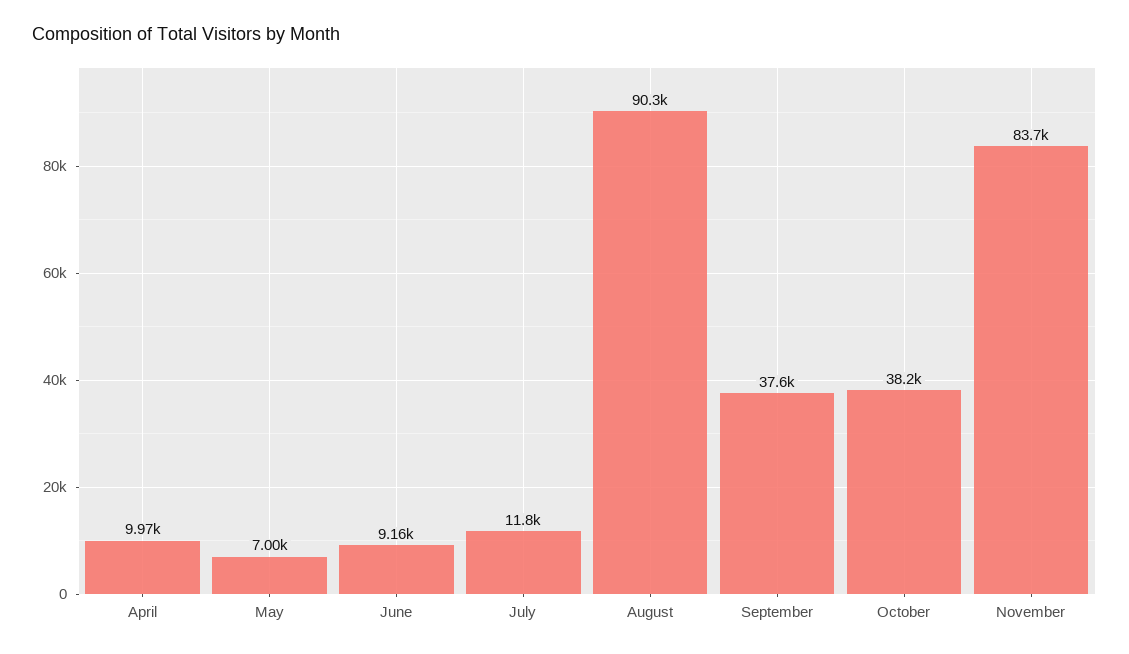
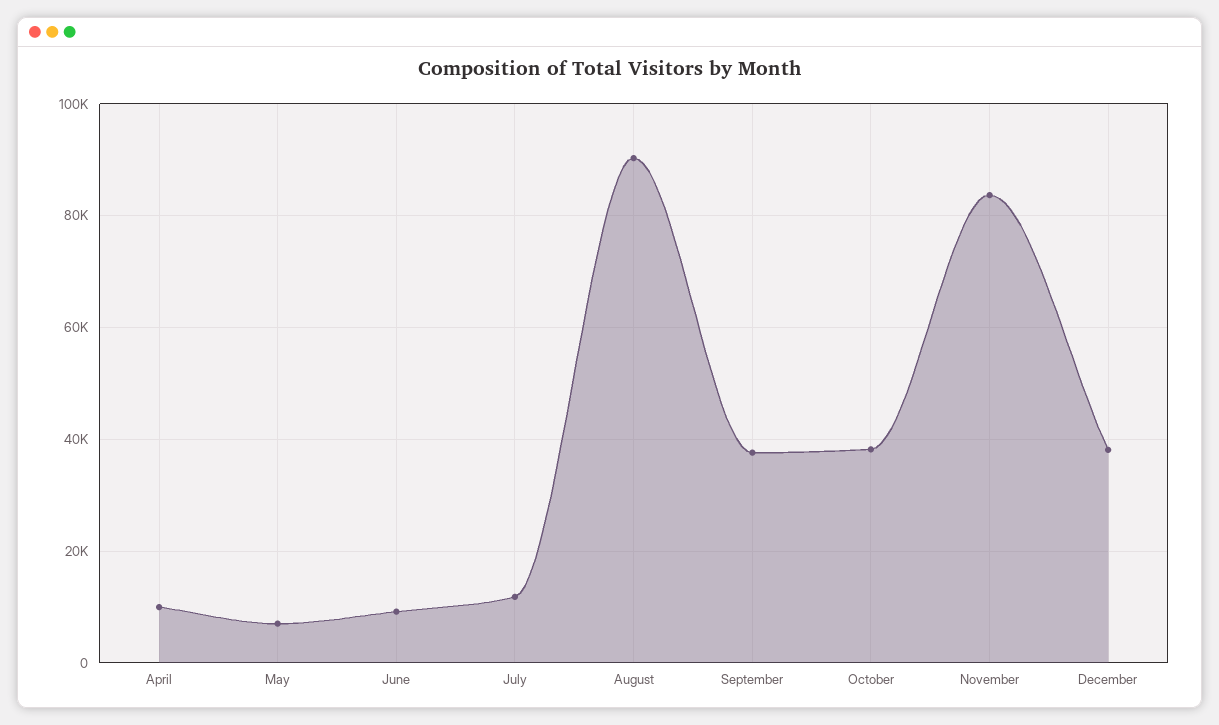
December: none -> 38000

